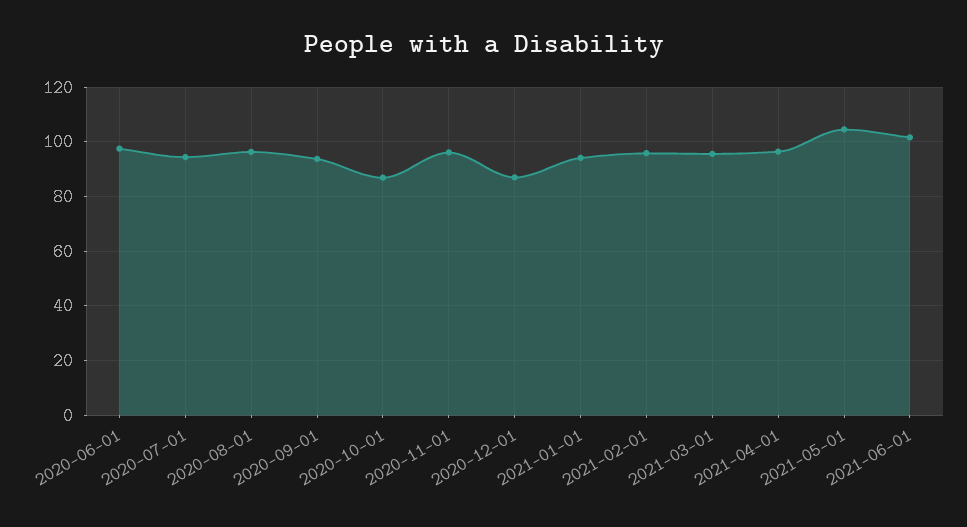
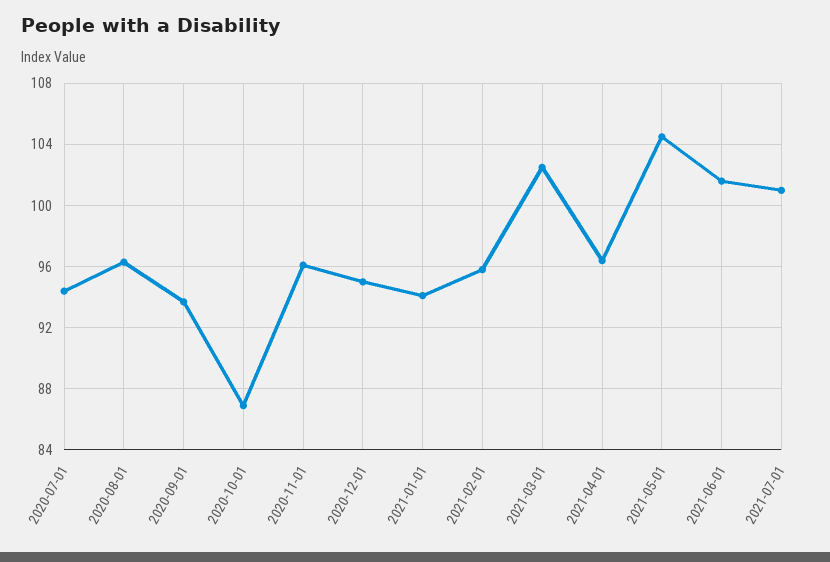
2020-06-01: 97.5 -> none
2020-12-01: 87.5 -> 95
2021-03-01: 95 -> 102.5
2021-07-01: none -> 101

